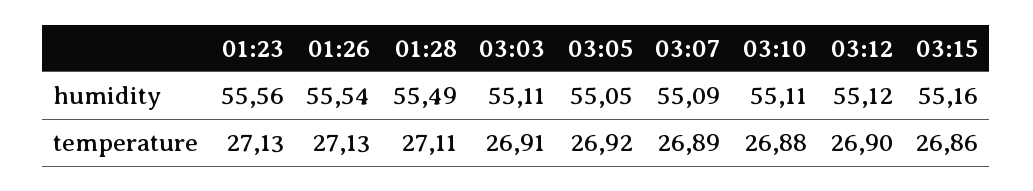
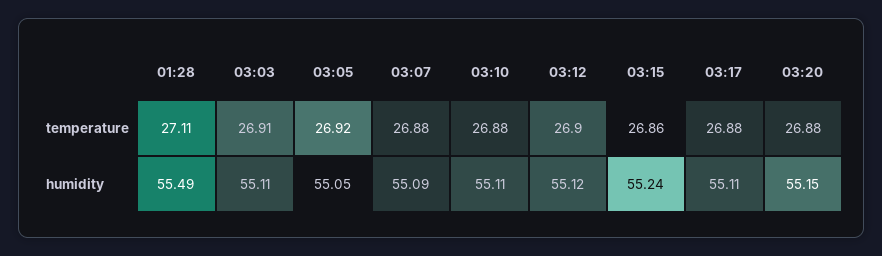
01:23, humidity: 55.56 -> none
01:26, humidity: 55.54 -> none
03:15, humidity: 55.16 -> 55.24
01:23, temperature: 27.13 -> none
01:26, temperature: 27.13 -> none
03:07, temperature: 26.89 -> 26.88
03:17, temperature: none -> 26.88
03:20, temperature: none -> 26.88
03:17, humidity: none -> 55.11
03:20, humidity: none -> 55.15

